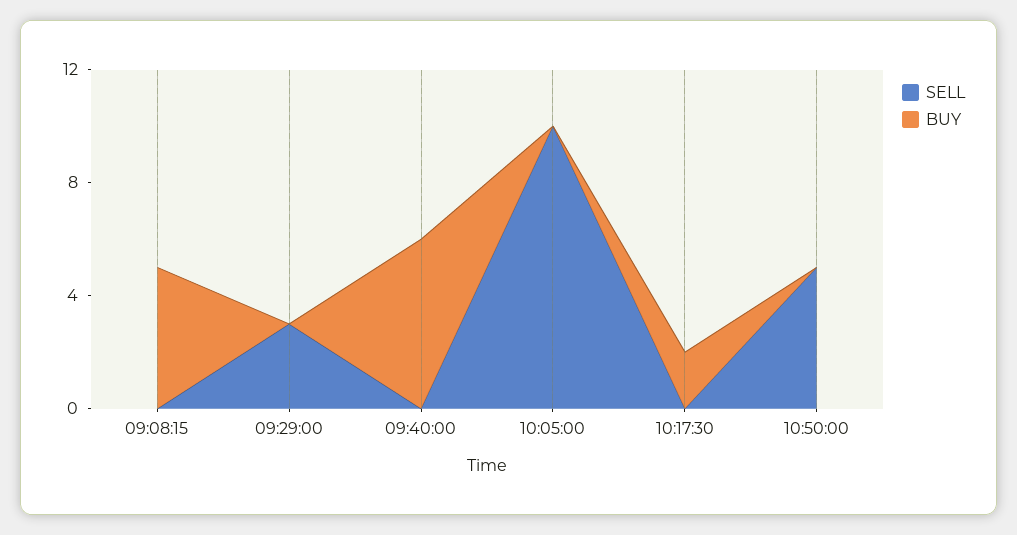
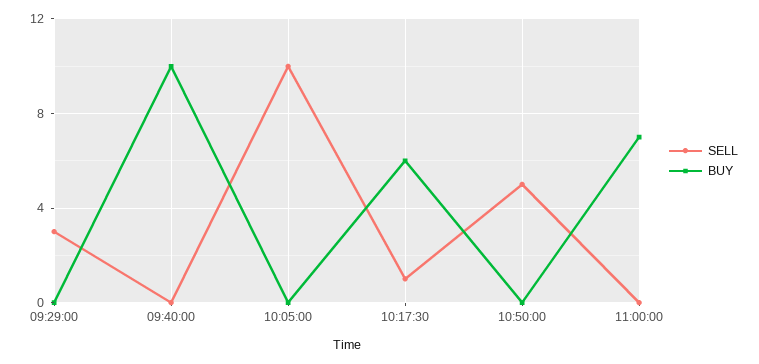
SELL, 09:08:15: 0 -> none
BUY, 09:08:15: 5 -> none
BUY, 09:40:00: 6 -> 10
SELL, 10:17:30: 0 -> 1
BUY, 10:17:30: 2 -> 6
SELL, 11:00:00: none -> 0
BUY, 11:00:00: none -> 7

